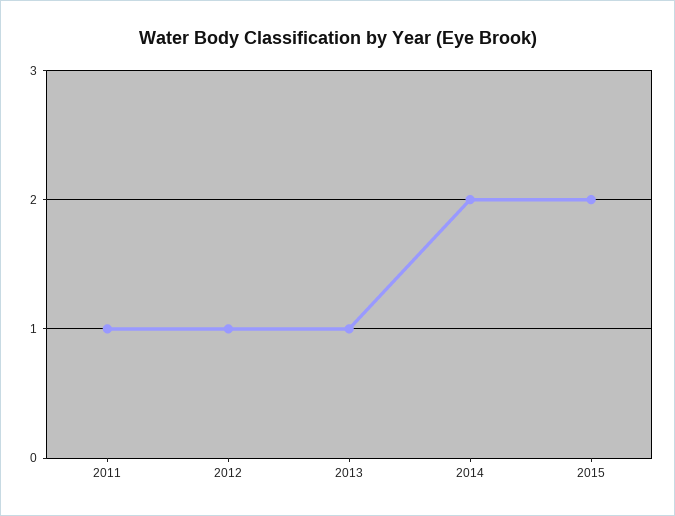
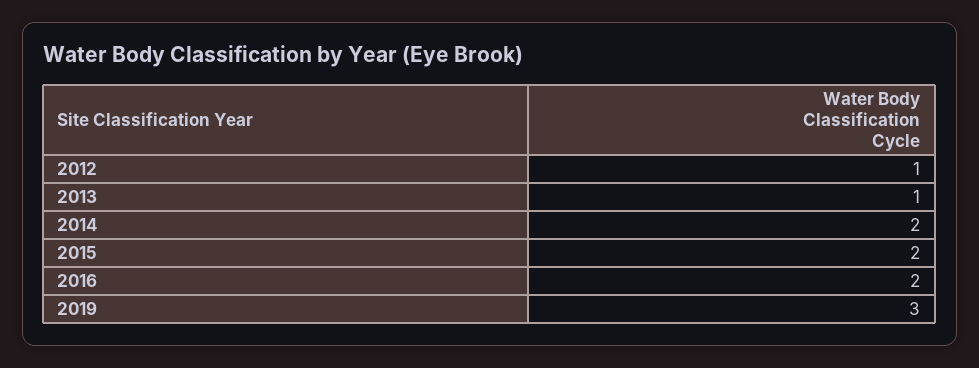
2011: 1 -> none
2016: none -> 2
2019: none -> 3

